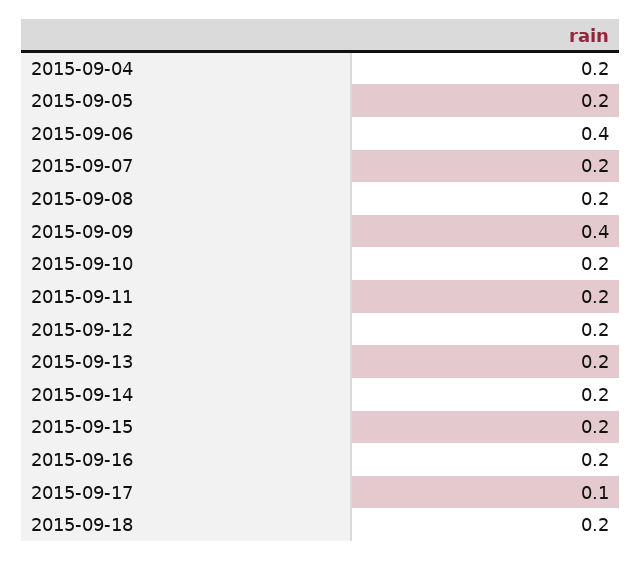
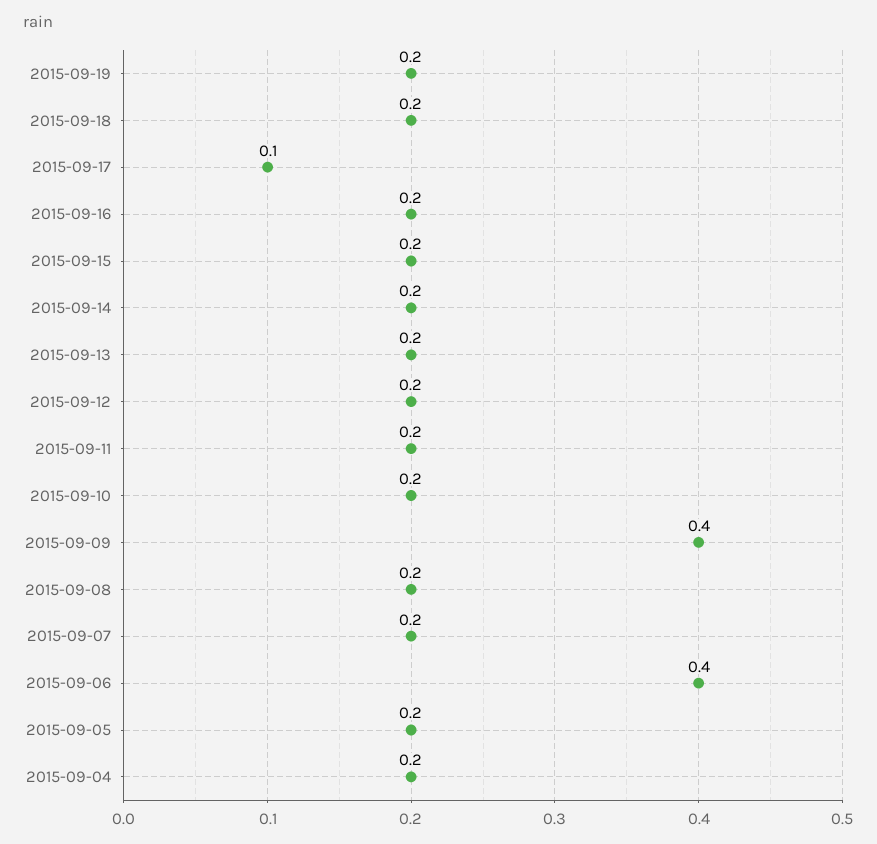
2015-09-19: none -> 0.2

